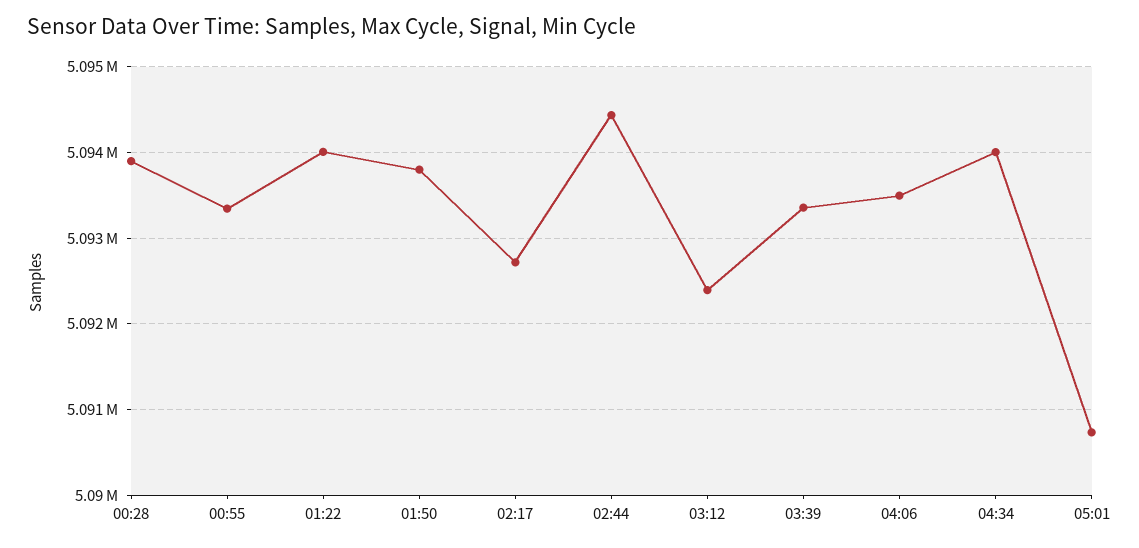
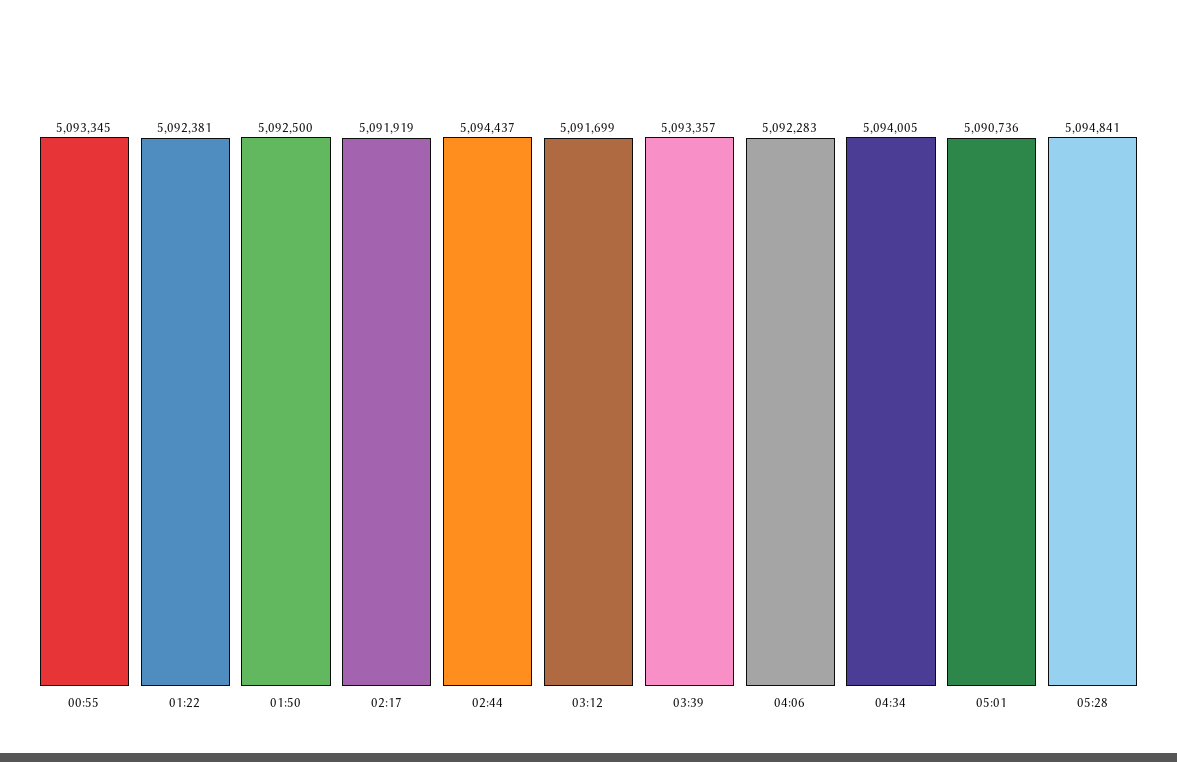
00:28: 5093900 -> none
01:22: 5094000 -> 5092381
01:50: 5093800 -> 5092500
02:17: 5092700 -> 5091919
03:12: 5092400 -> 5091699
04:06: 5093500 -> 5092283
05:28: none -> 5094841

